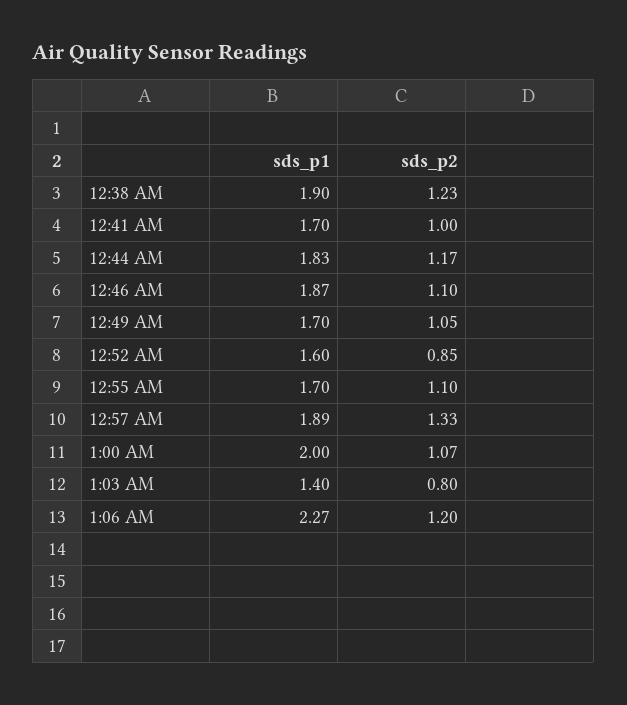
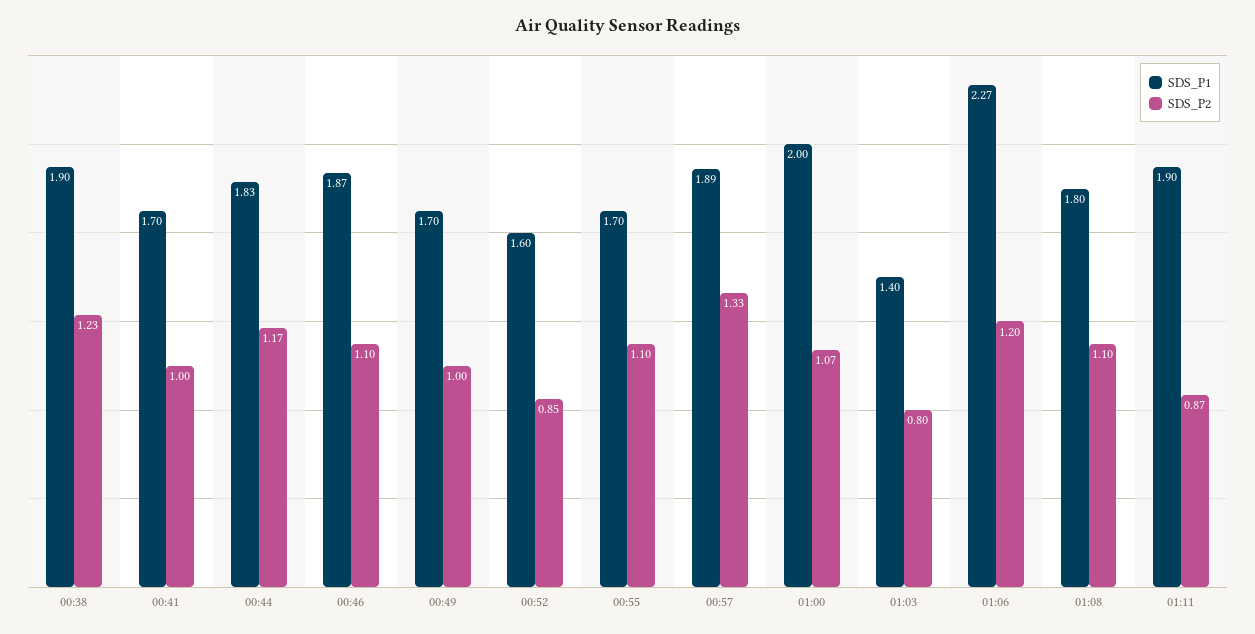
sds_p2, 12:49 AM: 1.05 -> 1
sds_p1, 01:08: none -> 1.8
sds_p2, 01:08: none -> 1.1
sds_p1, 01:11: none -> 1.9
sds_p2, 01:11: none -> 0.87

